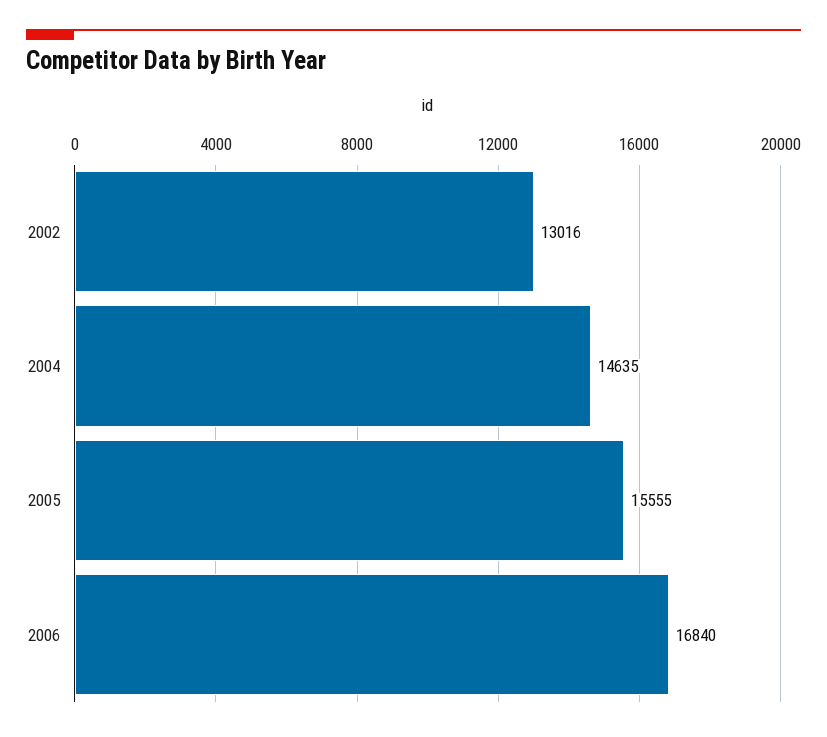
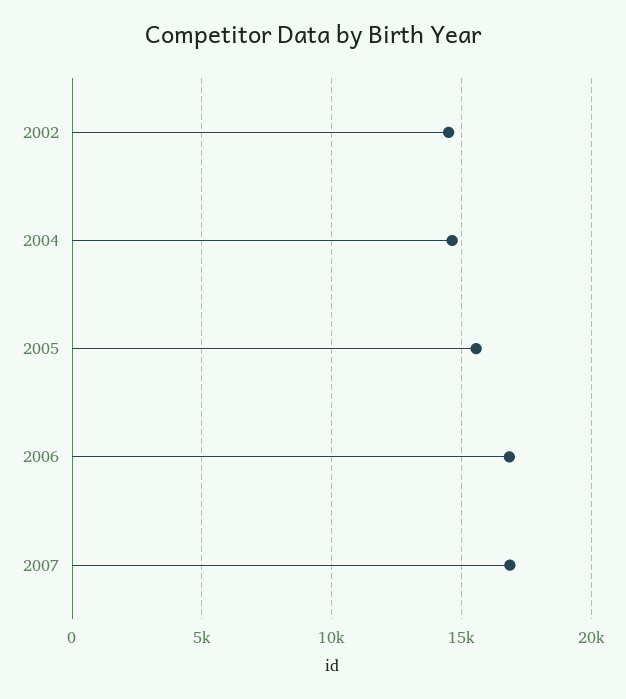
2002: 13016 -> 14500
2007: none -> 17000

